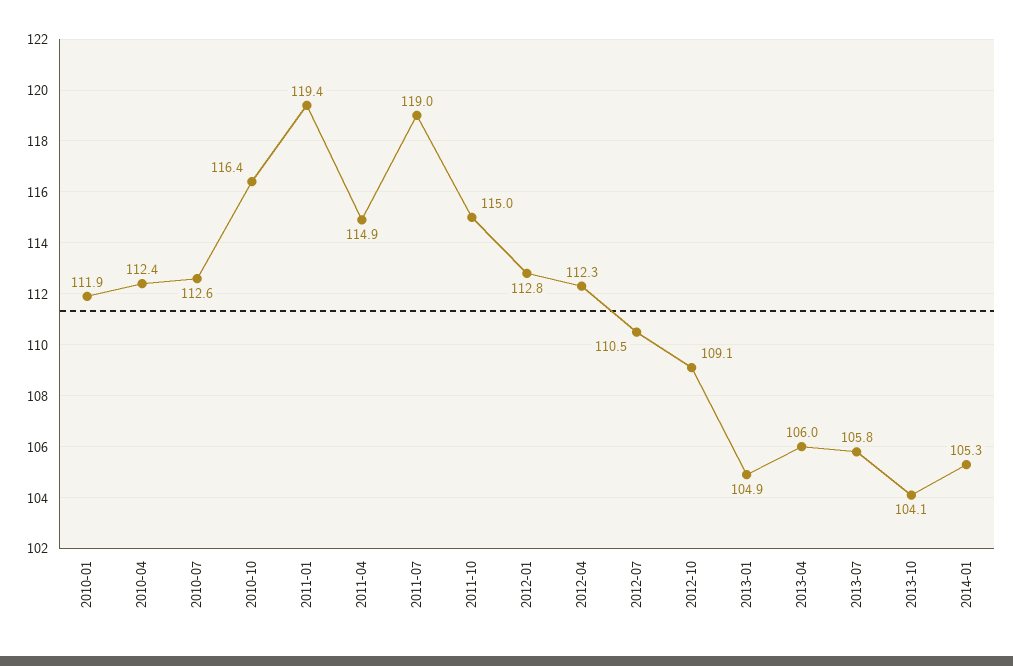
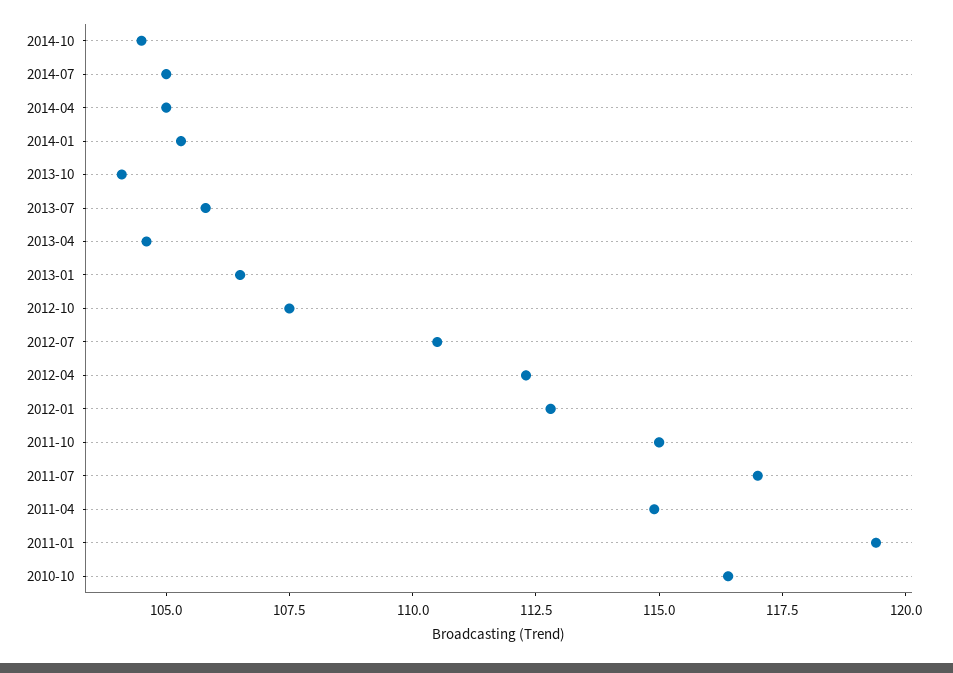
2010-01: 111.9 -> none
2010-04: 112.4 -> none
2010-07: 112.6 -> none
2011-07: 119 -> 117
2012-10: 109.1 -> 107.5
2013-01: 104.9 -> 106.5
2013-04: 106 -> 104.5
2014-10: none -> 104.5
2014-07: none -> 105
2014-04: none -> 105

